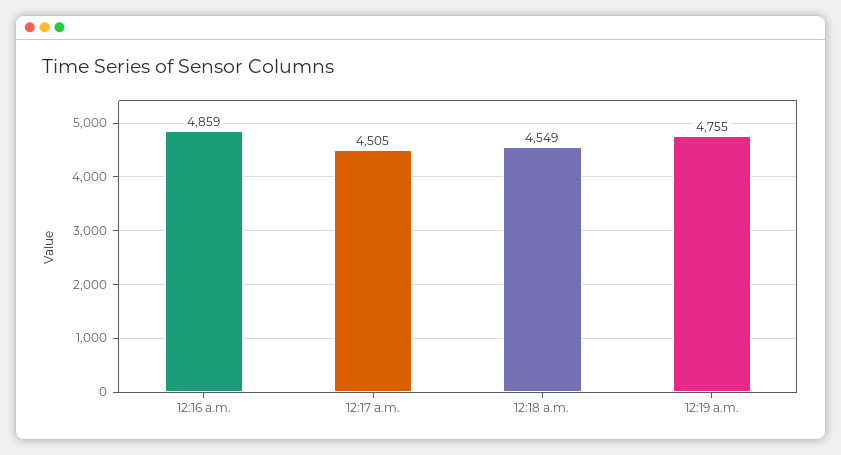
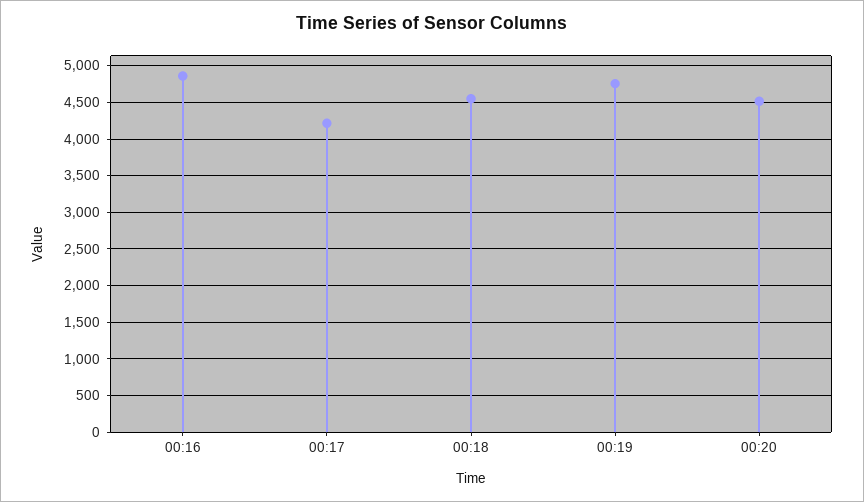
12:17 a.m.: 4505 -> 4200
00:20: none -> 4500

